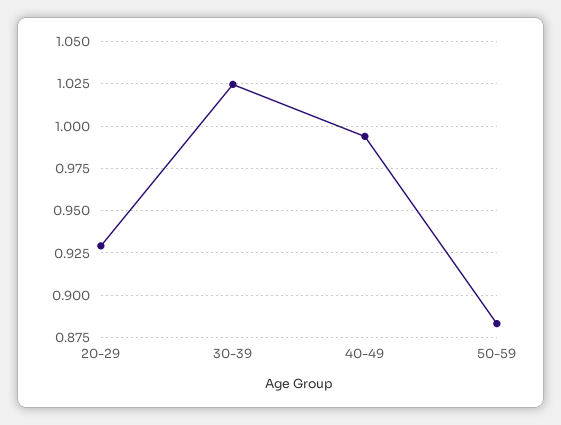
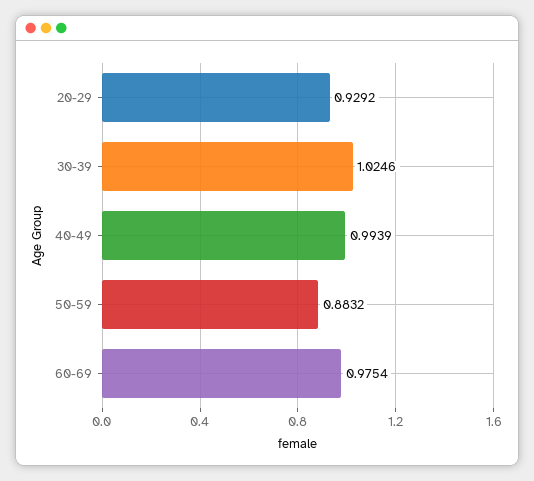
60-69: none -> 0.9754

